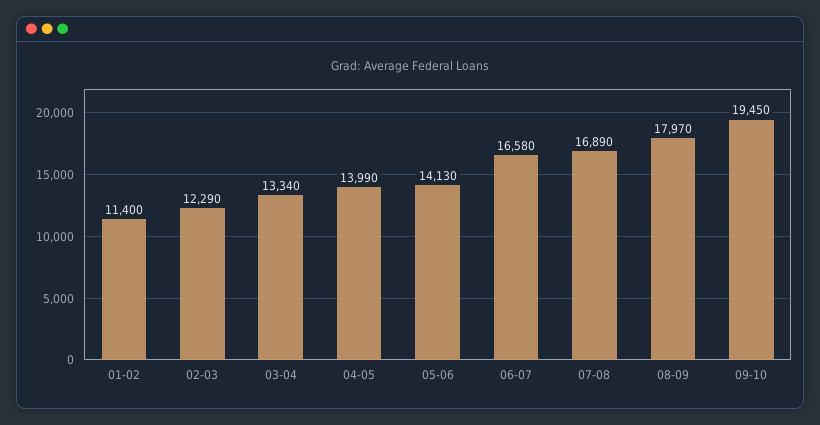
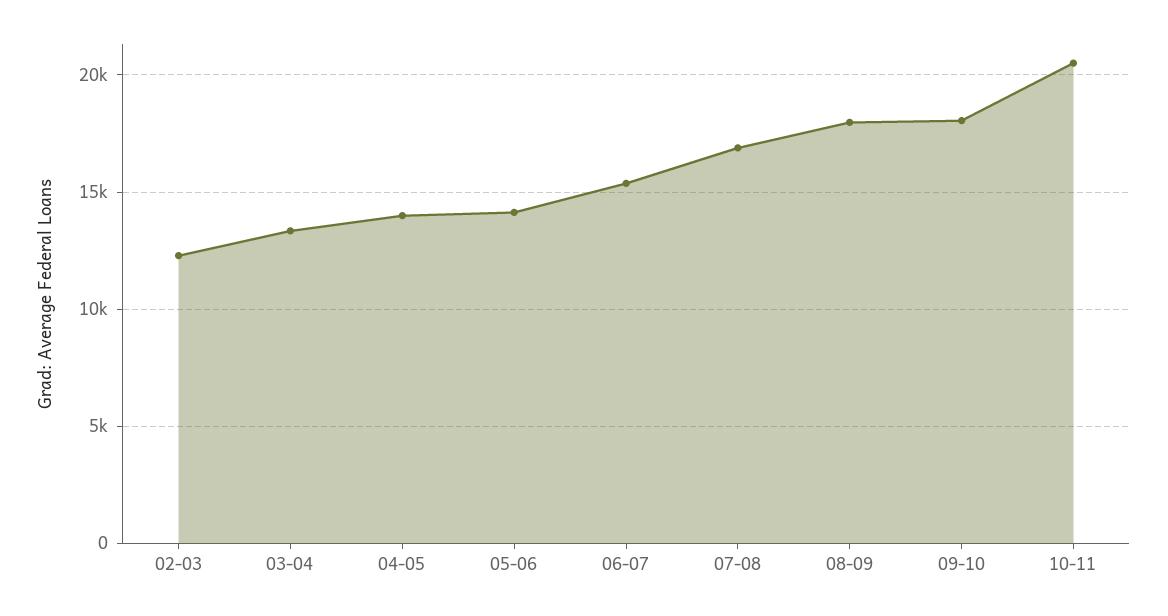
01-02: 11400 -> none
06-07: 16580 -> 15500
09-10: 19450 -> 18000
10-11: none -> 20500

